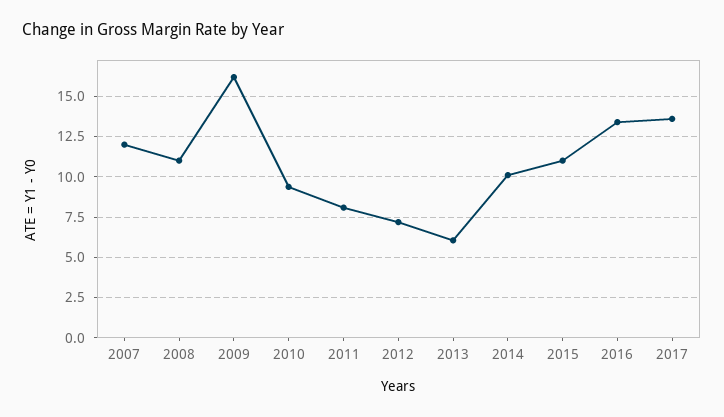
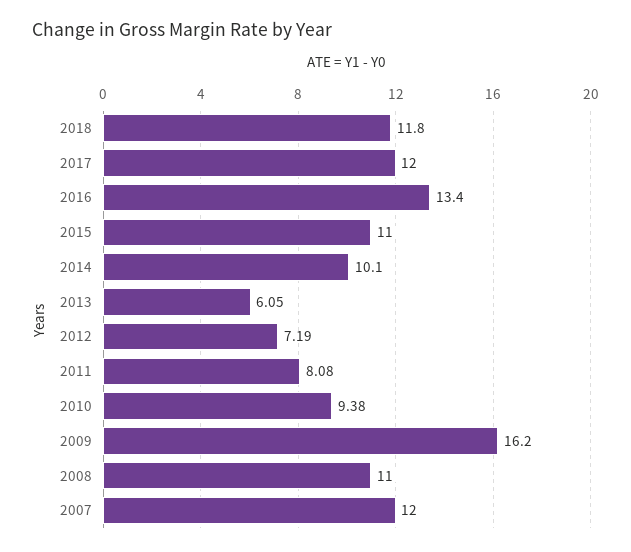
2017: 13.5 -> 12
2018: none -> 11.8

